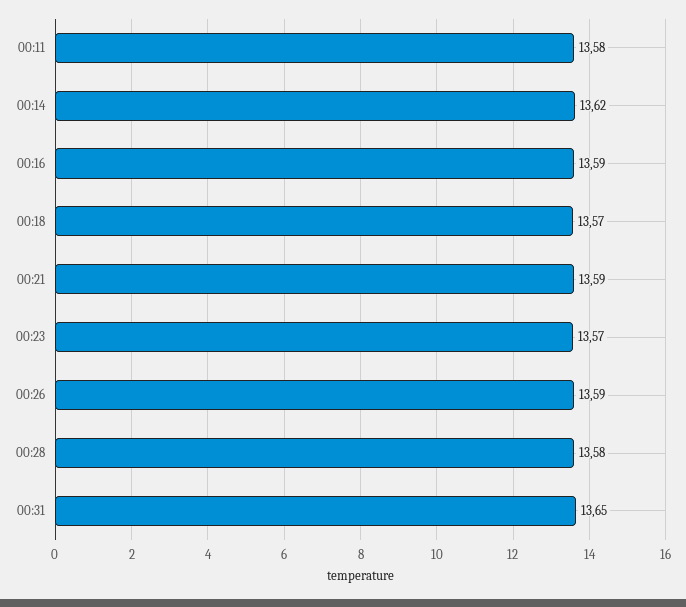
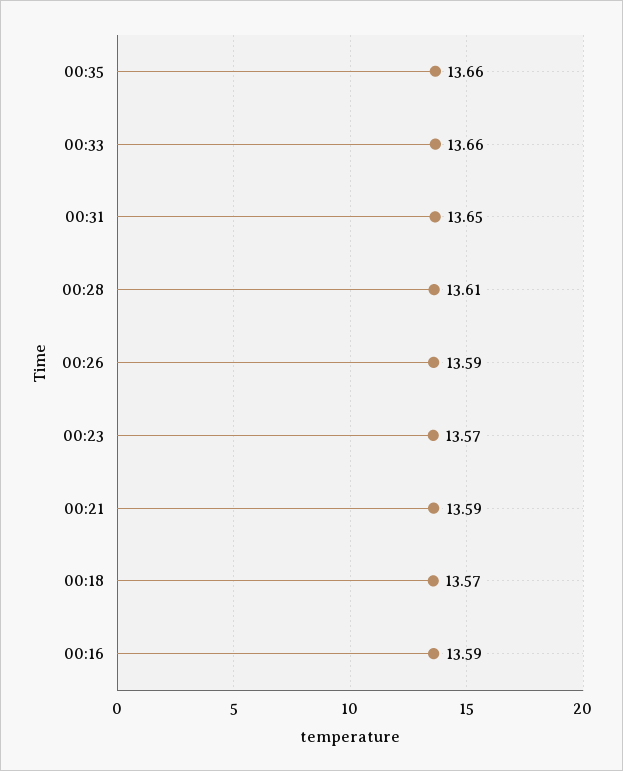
00:11: 13.58 -> none
00:14: 13.62 -> none
00:28: 13.58 -> 13.61
00:35: none -> 13.66
00:33: none -> 13.66

